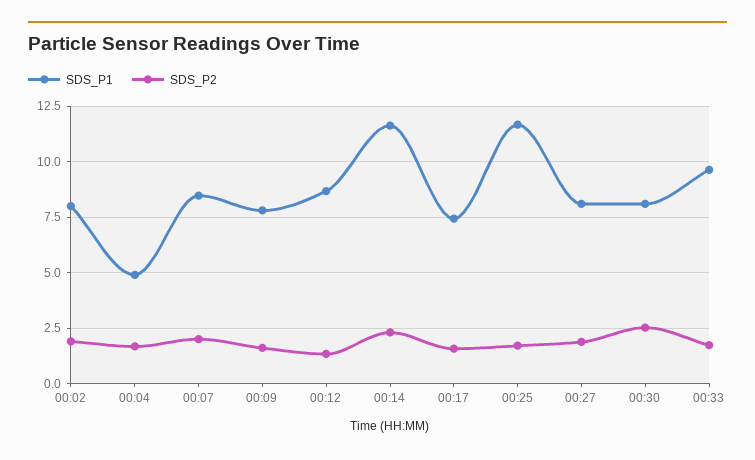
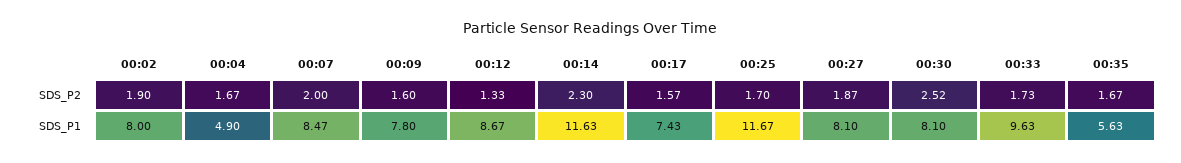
SDS_P2, 00:35: none -> 1.67
SDS_P1, 00:35: none -> 5.63

